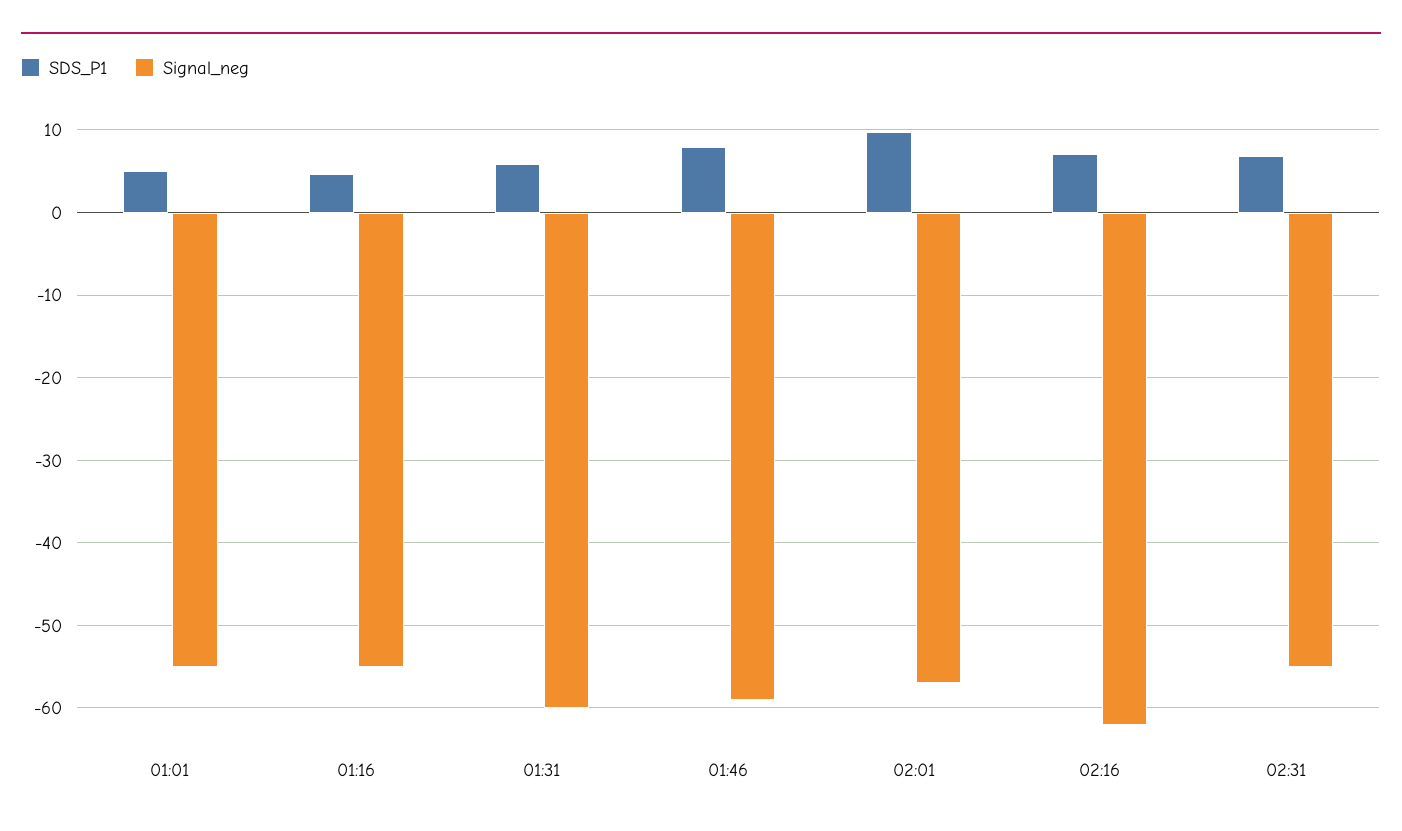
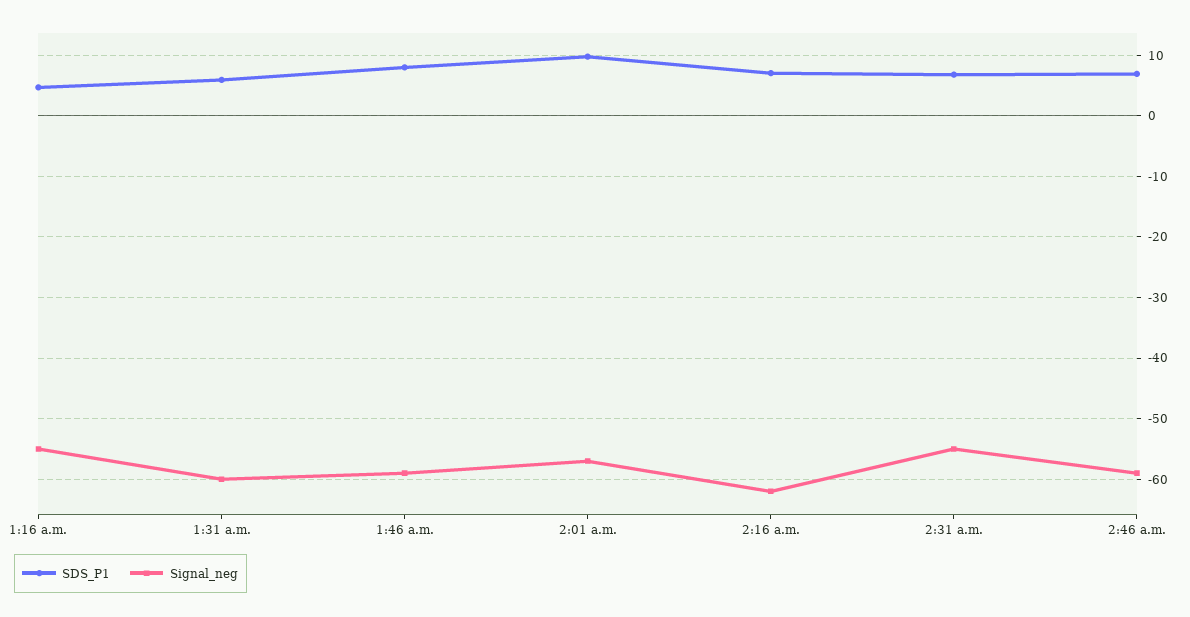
SDS_P1, 01:01: 5 -> none
Signal_neg, 01:01: -55 -> none
SDS_P1, 2:46 a.m.: none -> 7
Signal_neg, 2:46 a.m.: none -> -59

